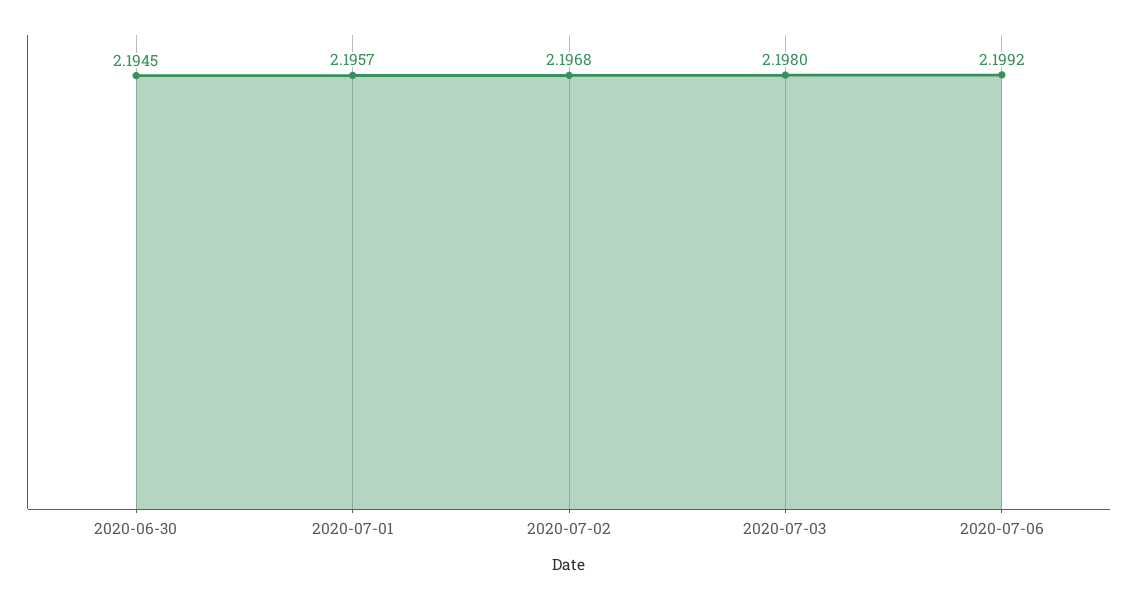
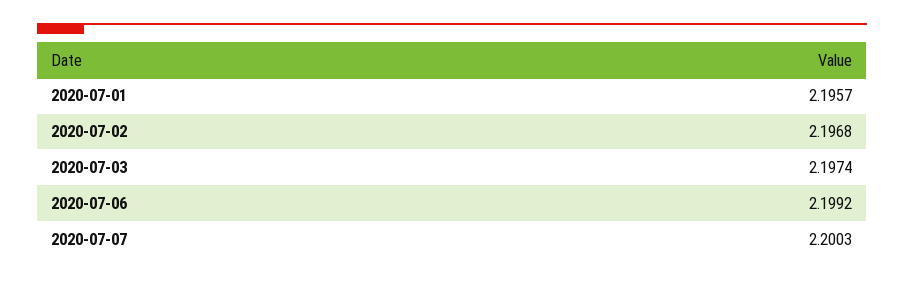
2020-06-30: 2.1945 -> none
2020-07-03: 2.198 -> 2.1974
2020-07-07: none -> 2.2003

